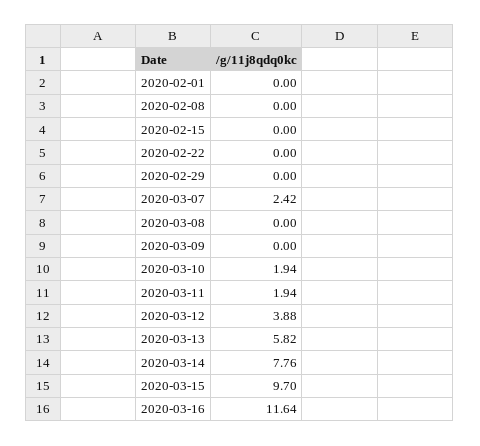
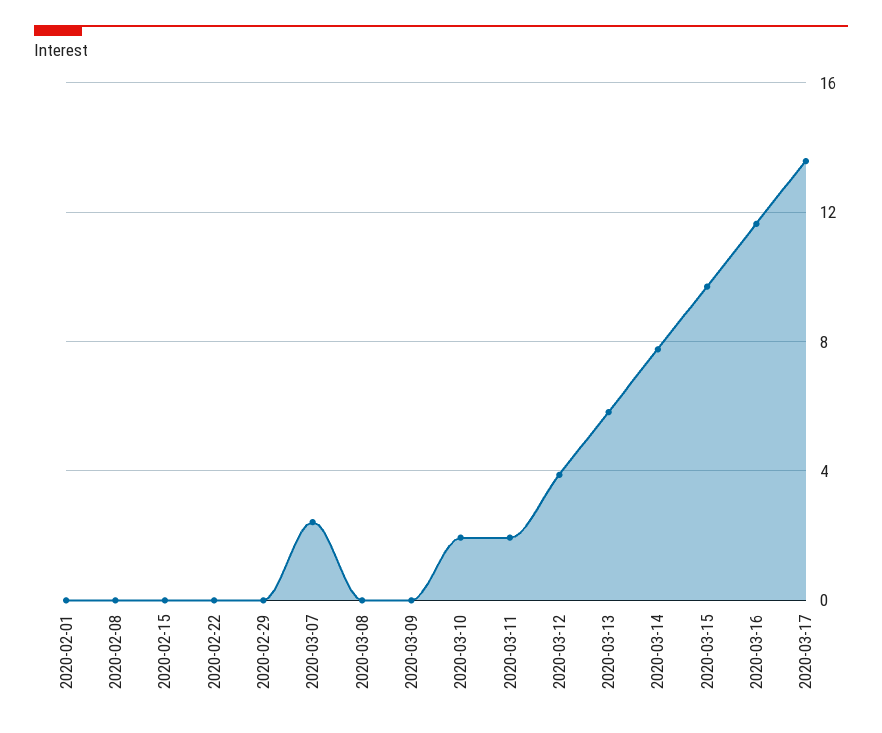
2020-03-17: none -> 13.5

